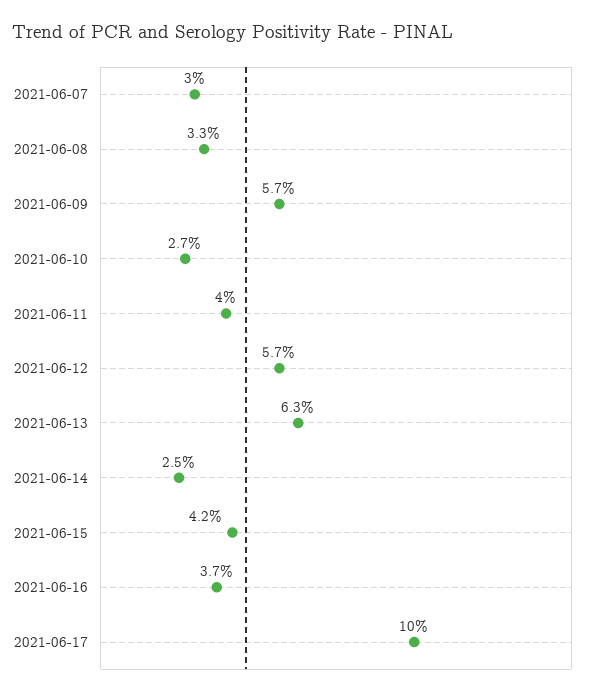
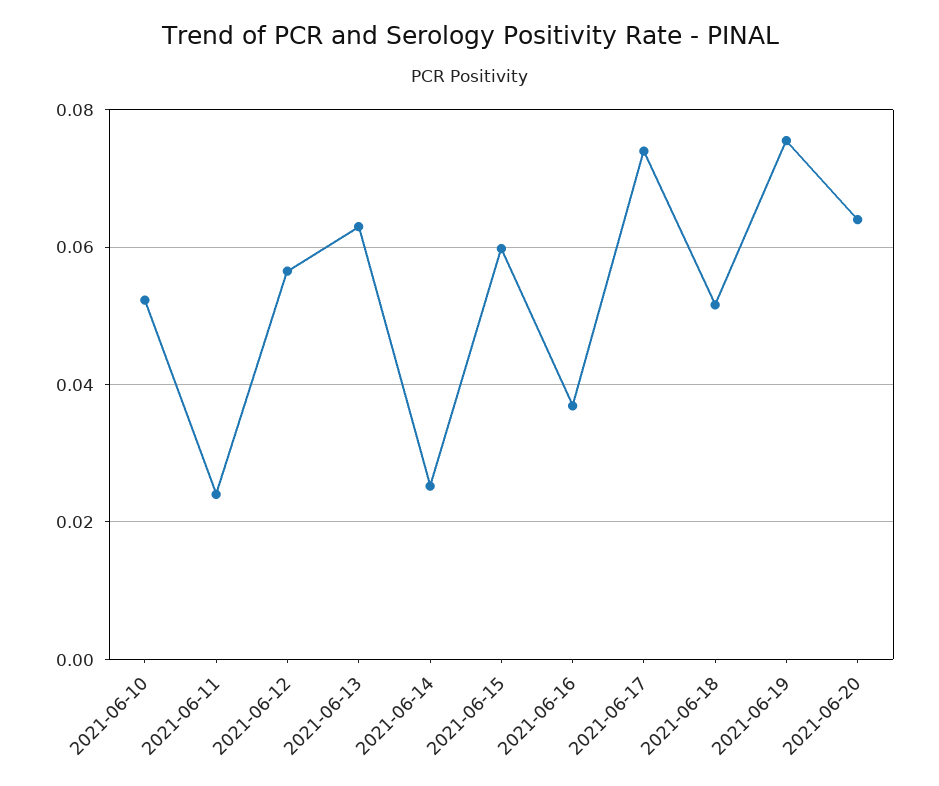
2021-06-07: 0.03 -> none
2021-06-08: 0.033 -> none
2021-06-09: 0.057 -> none
2021-06-10: 0.027 -> 0.052
2021-06-11: 0.04 -> 0.024
2021-06-15: 0.042 -> 0.06
2021-06-17: 0.1 -> 0.074
2021-06-18: none -> 0.052
2021-06-19: none -> 0.076
2021-06-20: none -> 0.064

